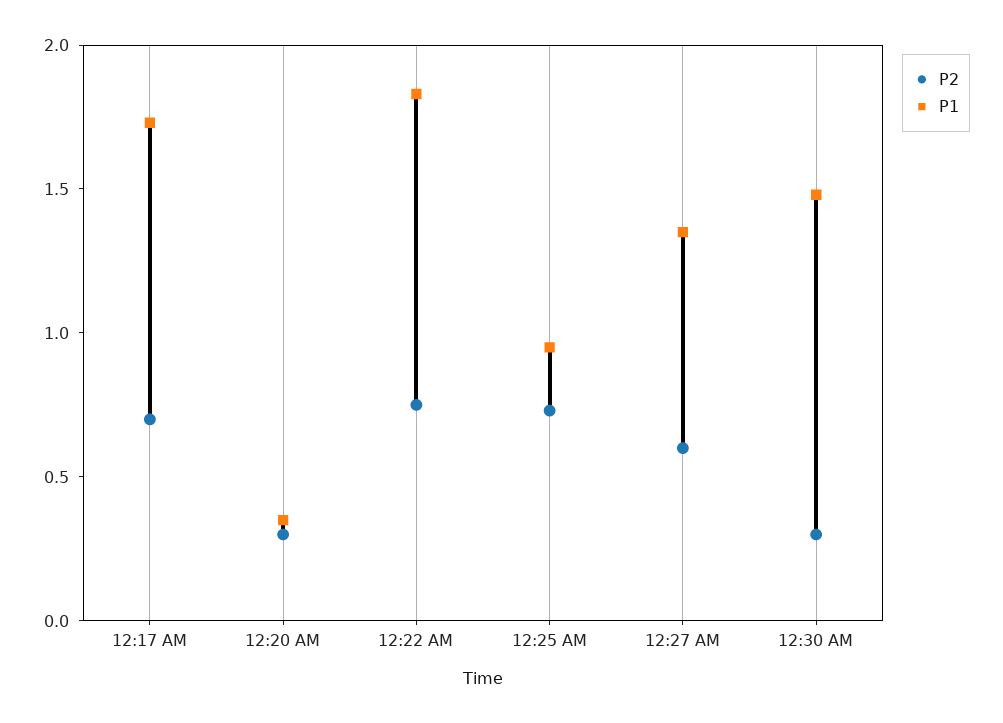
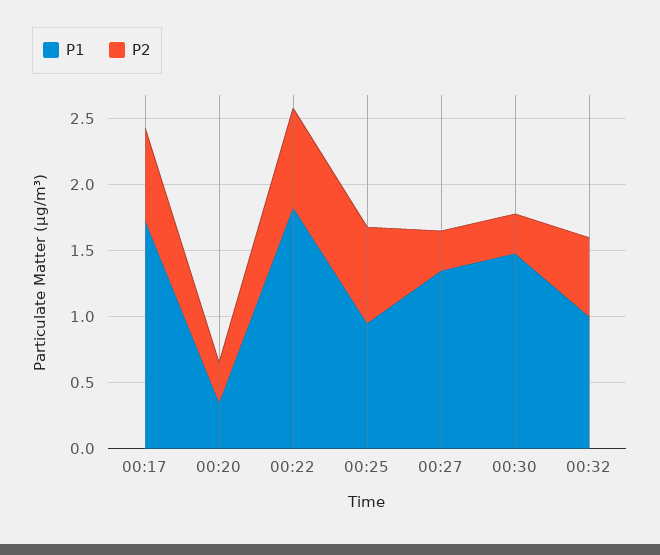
P2, 12:27 AM: 0.6 -> 0.3
P1, 00:32: none -> 1
P2, 00:32: none -> 0.6

